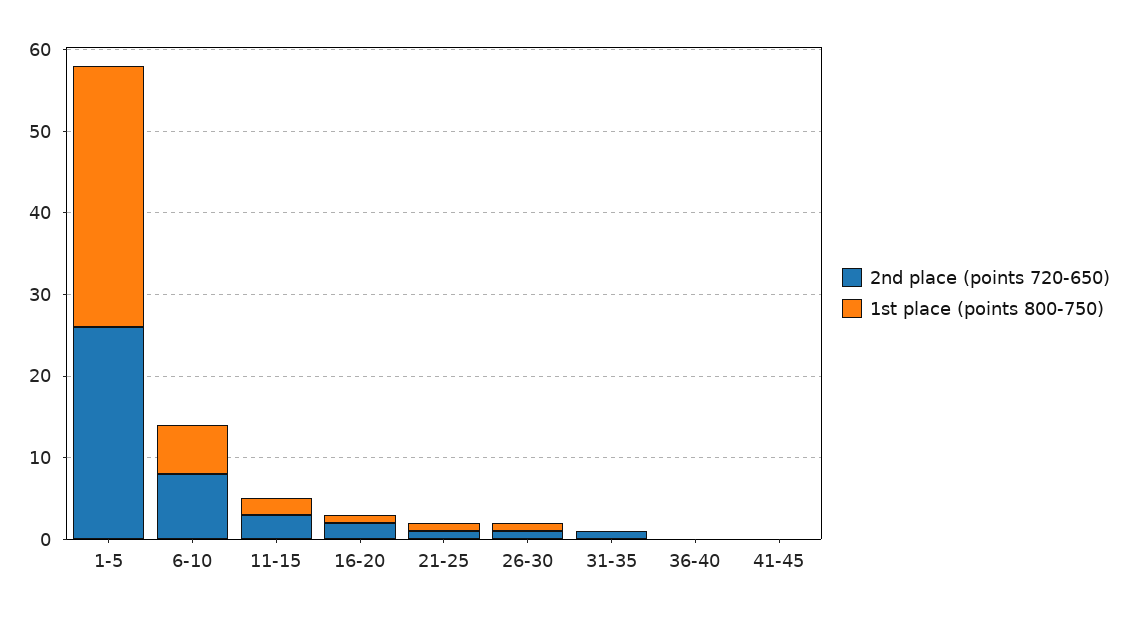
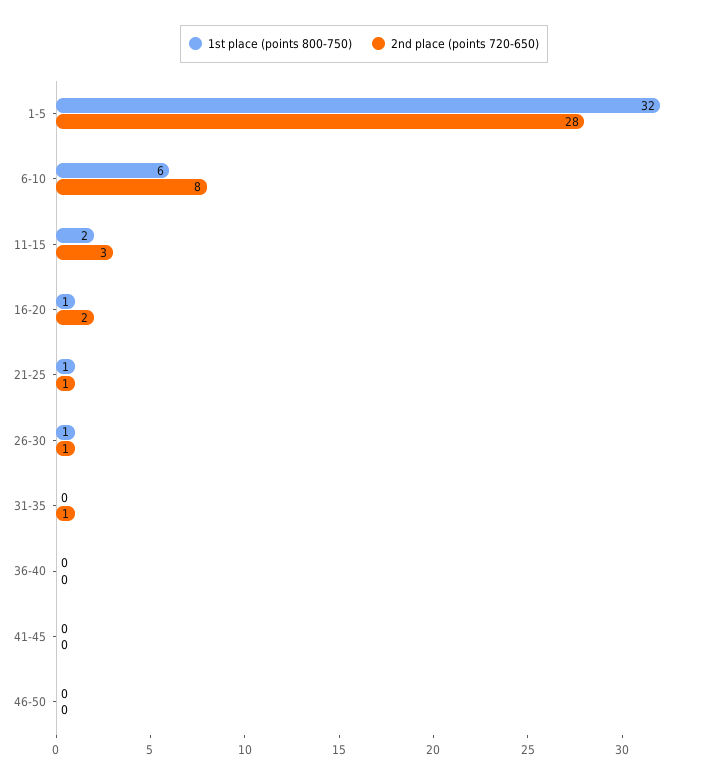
2nd place (points 720-650), 1-5: 26 -> 28
1st place (points 800-750), 46-50: none -> 0
2nd place (points 720-650), 46-50: none -> 0

